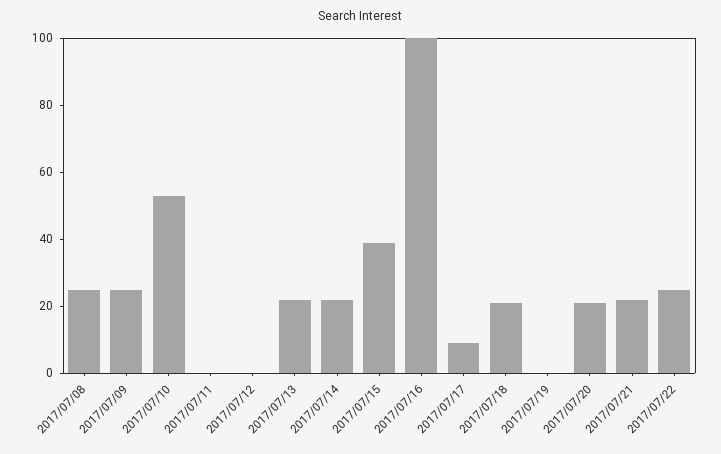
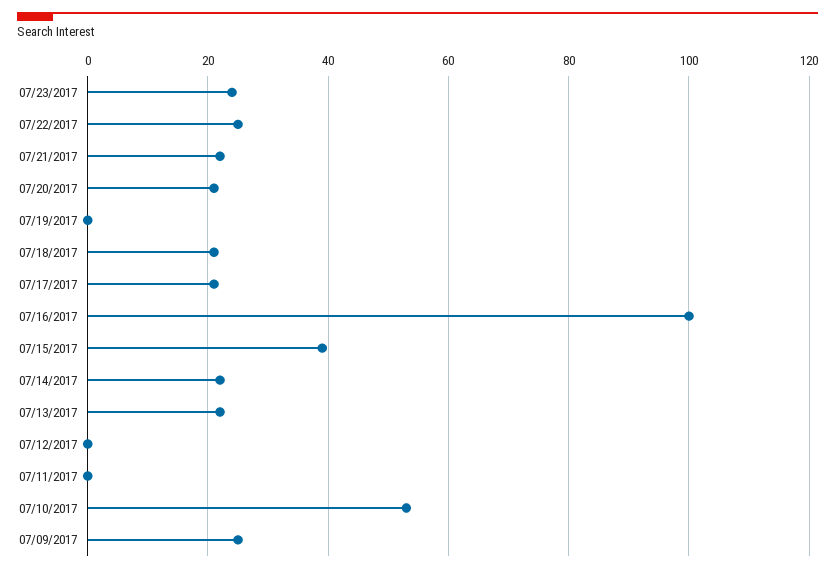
2017/07/08: 25 -> none
2017/07/17: 10 -> 20
07/23/2017: none -> 25

